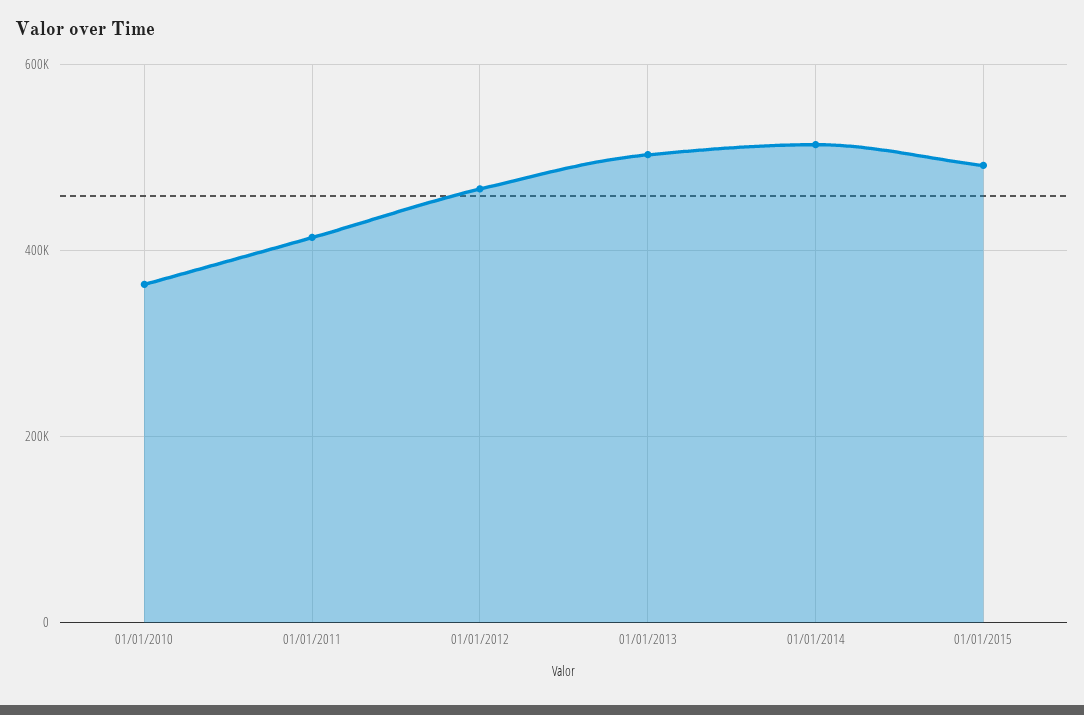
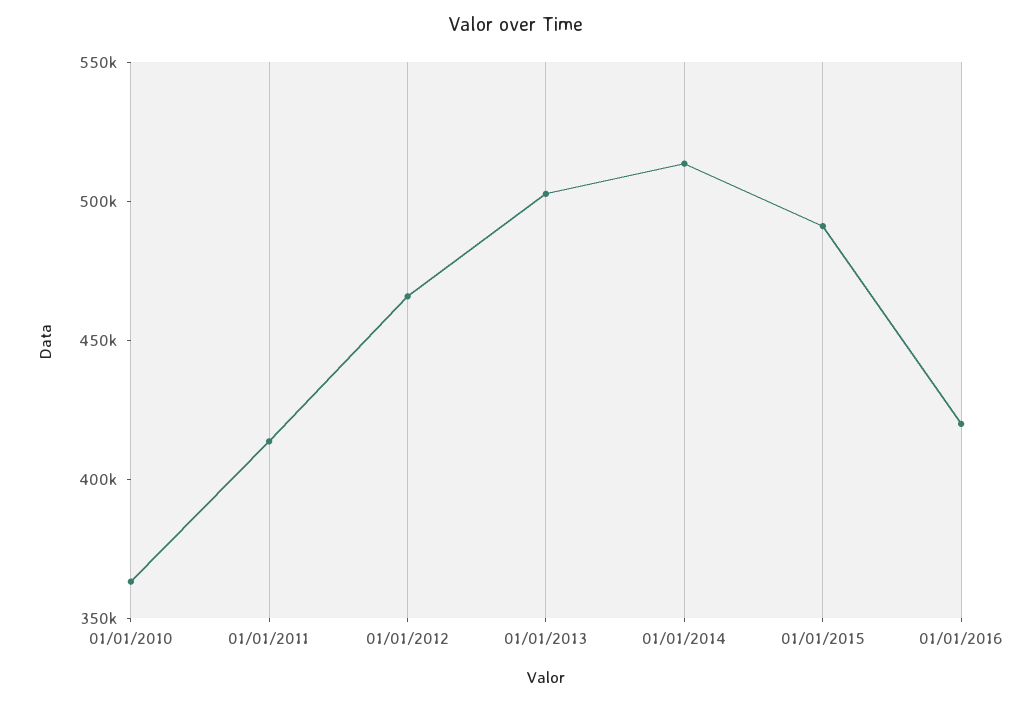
01/01/2016: none -> 420000

